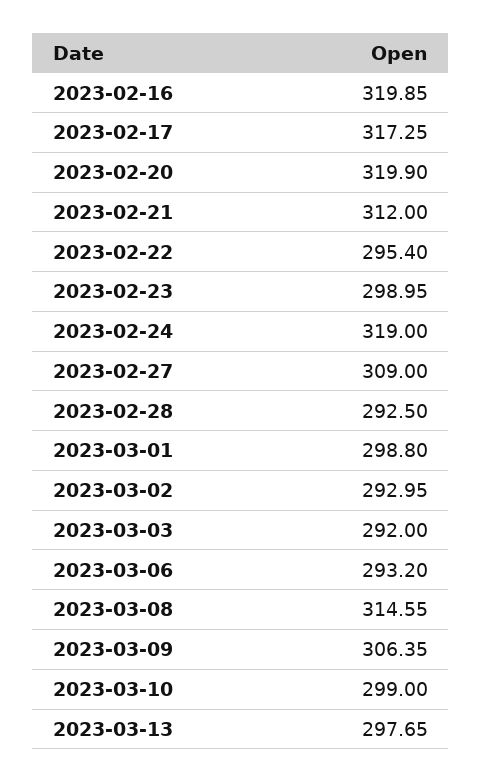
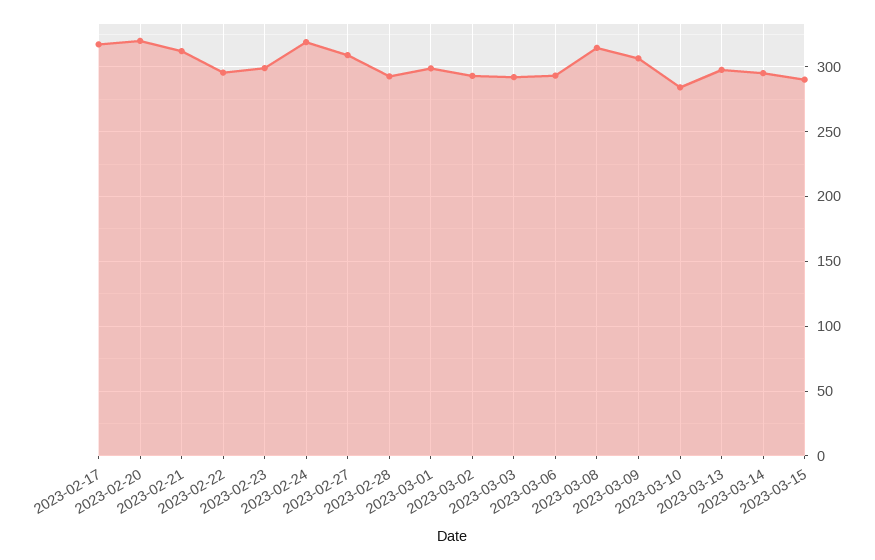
2023-02-16: 319.85 -> none
2023-03-10: 299 -> 285
2023-03-14: none -> 295
2023-03-15: none -> 290

